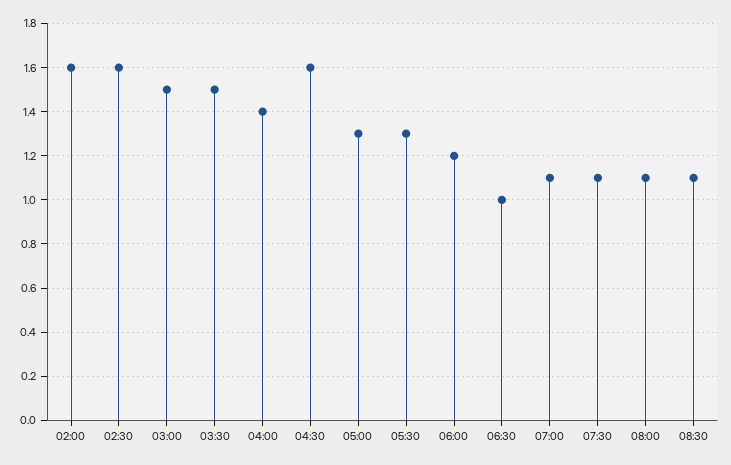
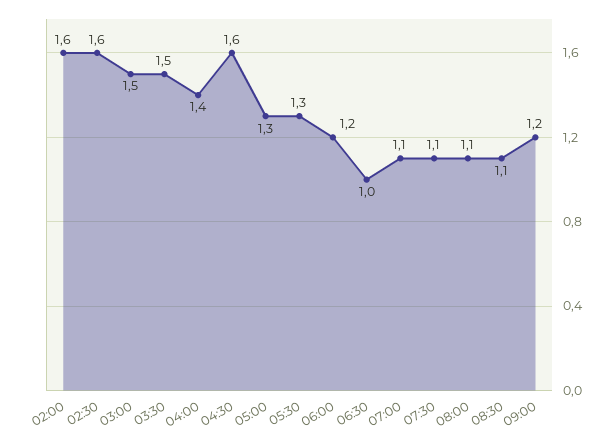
09:00: none -> 1.2

